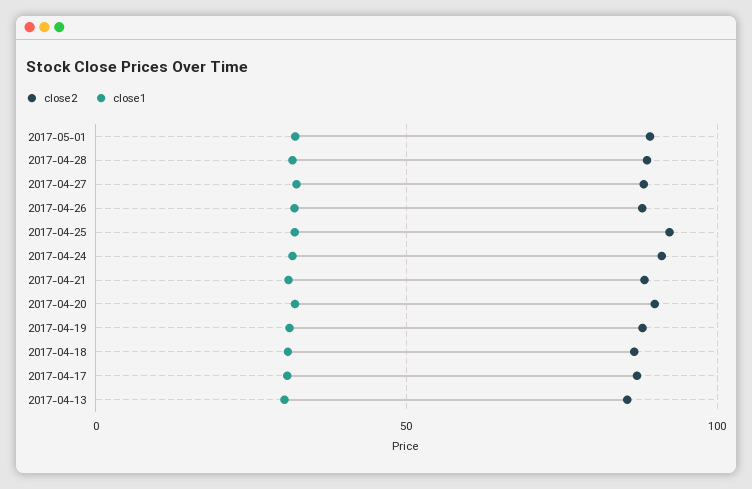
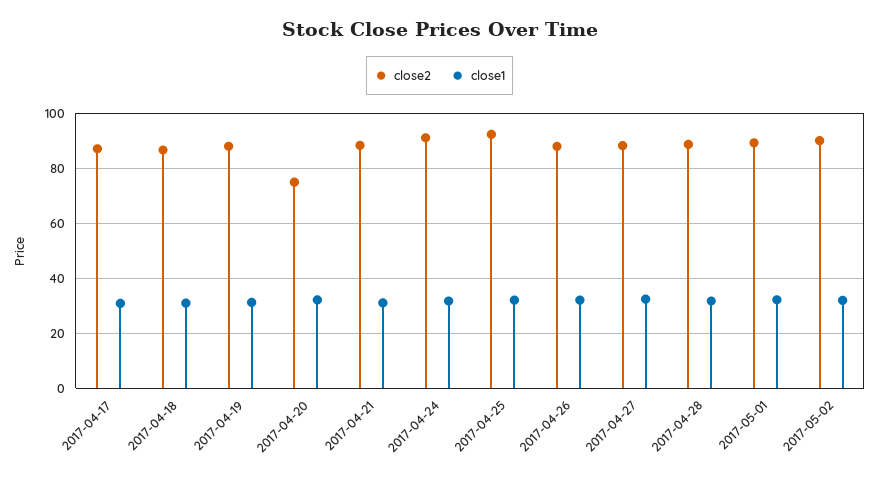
close2, 2017-04-20: 90 -> 75
close2, 2017-04-13: 85 -> none
close1, 2017-04-13: 30 -> none
close2, 2017-05-02: none -> 90
close1, 2017-05-02: none -> 32.5

